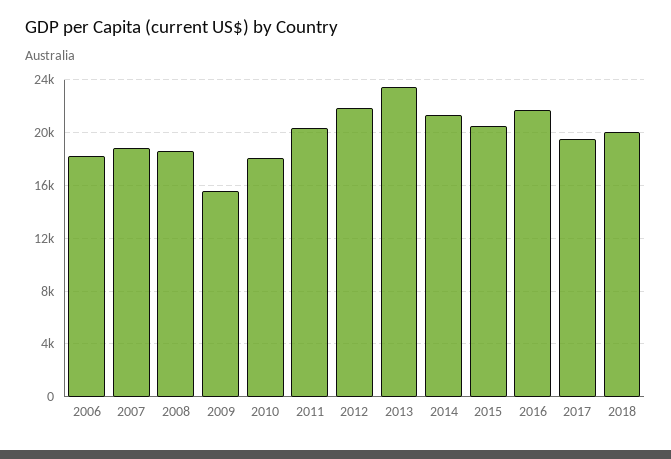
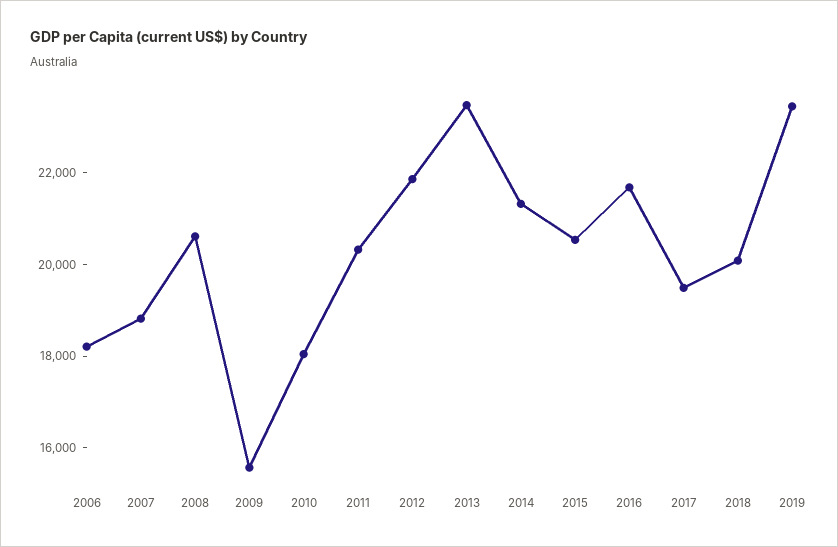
2008: 18500 -> 20500
2019: none -> 23500

